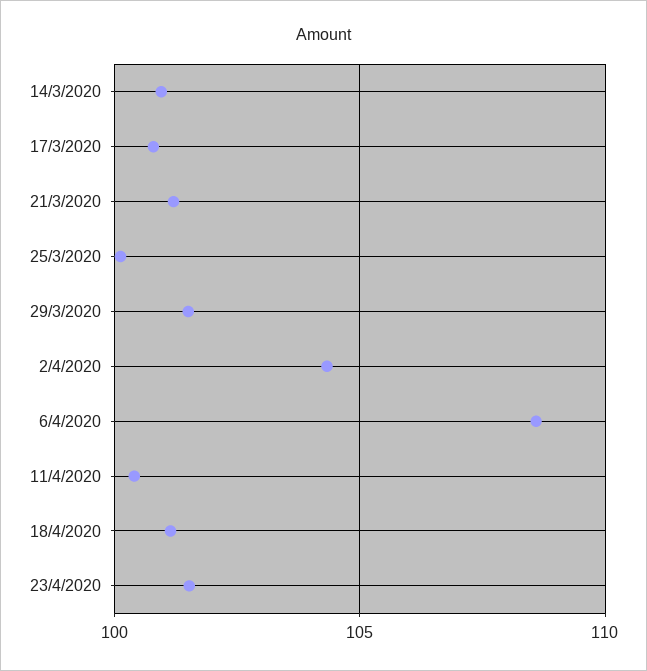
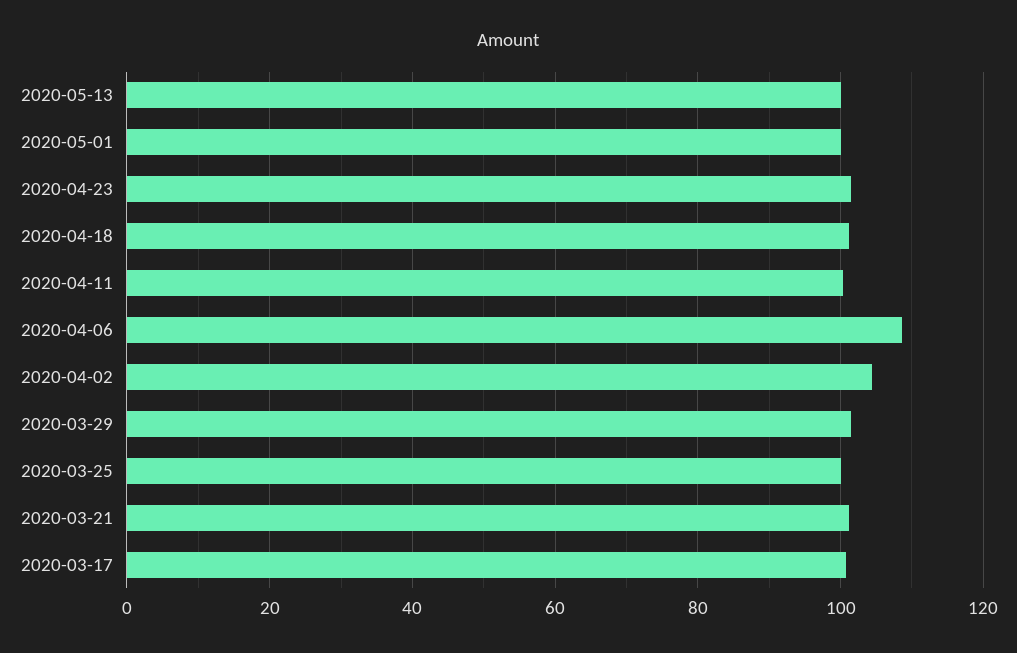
14/3/2020: 101 -> none
2020-05-13: none -> 100
2020-05-01: none -> 100

